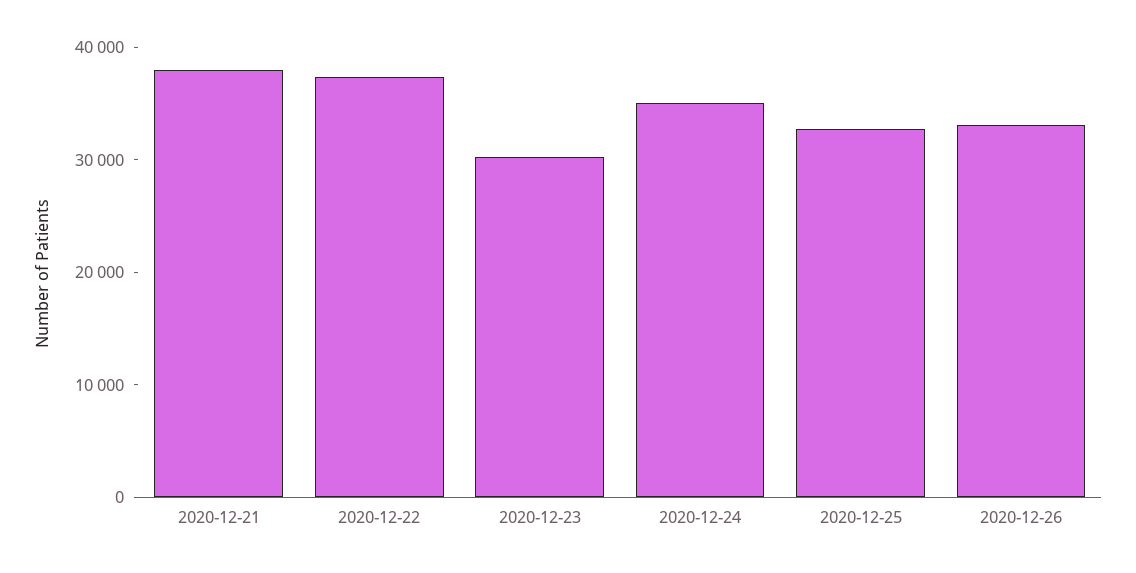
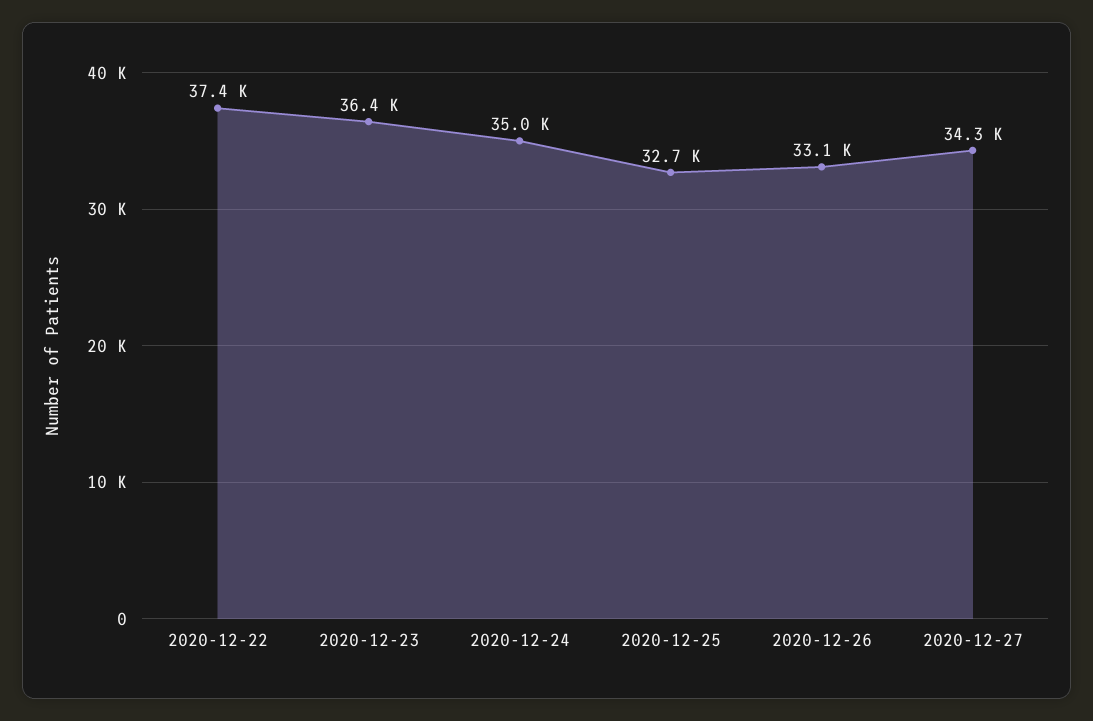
2020-12-21: 38000 -> none
2020-12-23: 30000 -> 36400
2020-12-27: none -> 34300

